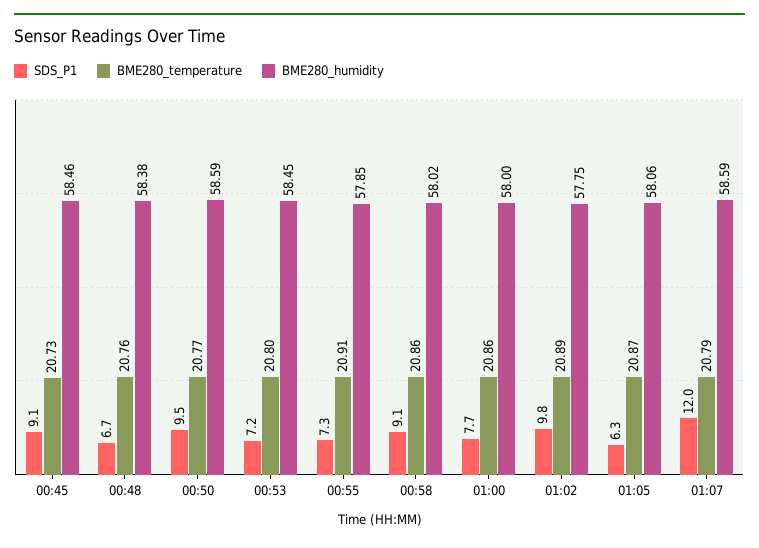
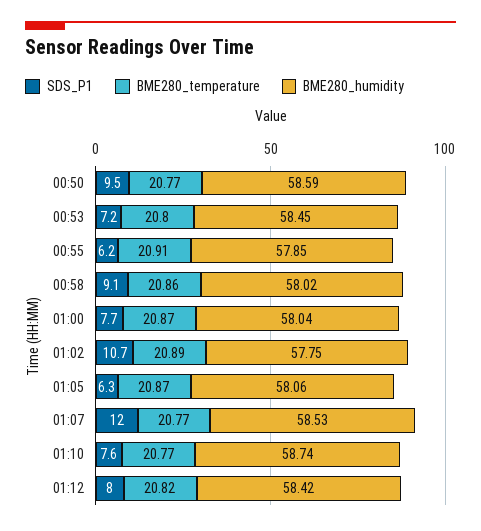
SDS_P1, 00:45: 9.1 -> none
BME280_temperature, 00:45: 20.73 -> none
BME280_humidity, 00:45: 58.46 -> none
SDS_P1, 00:48: 6.7 -> none
BME280_temperature, 00:48: 20.76 -> none
BME280_humidity, 00:48: 58.38 -> none
SDS_P1, 00:55: 7.3 -> 6.2
BME280_temperature, 01:00: 20.86 -> 20.87
BME280_humidity, 01:00: 58 -> 58.04
SDS_P1, 01:02: 9.8 -> 10.7
BME280_temperature, 01:07: 20.79 -> 20.77
BME280_humidity, 01:07: 58.59 -> 58.53
SDS_P1, 01:10: none -> 7.6
BME280_temperature, 01:10: none -> 20.77
BME280_humidity, 01:10: none -> 58.74
SDS_P1, 01:12: none -> 8
BME280_temperature, 01:12: none -> 20.82
BME280_humidity, 01:12: none -> 58.42

